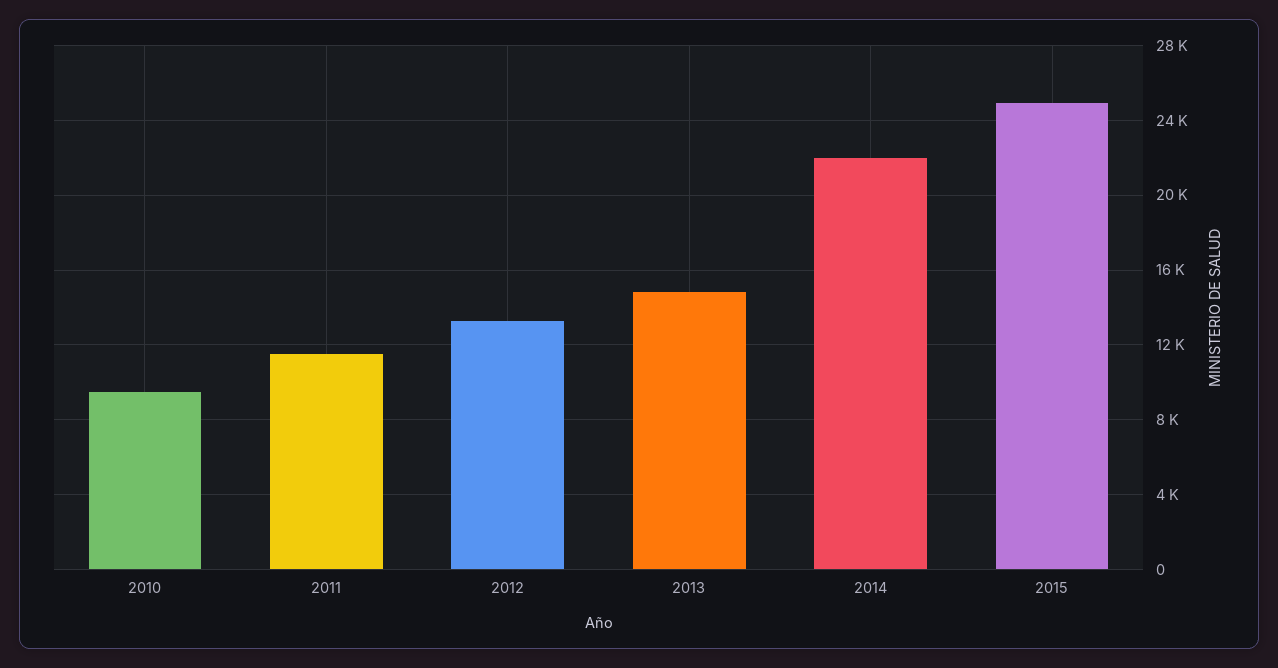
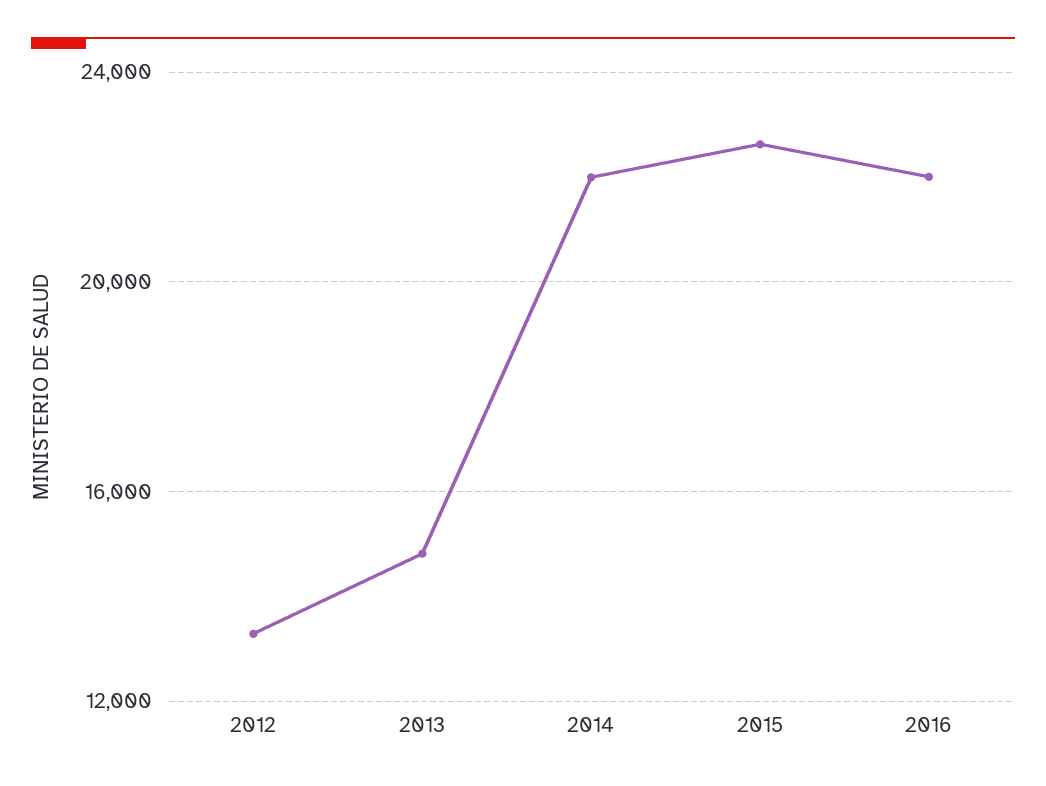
2010: 9500 -> none
2011: 11500 -> none
2015: 25000 -> 22500
2016: none -> 22000

